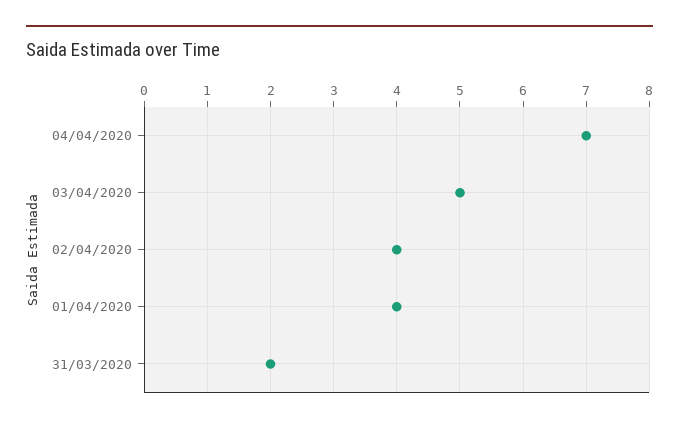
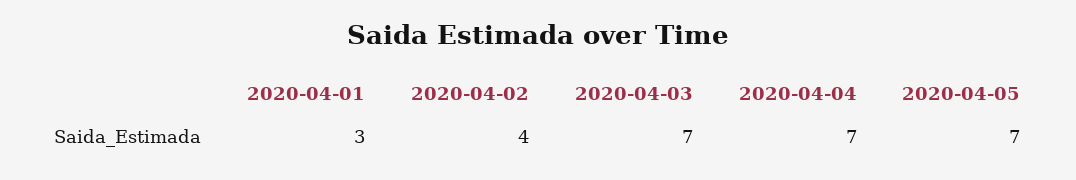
03/04/2020: 5 -> 7
01/04/2020: 4 -> 3
31/03/2020: 2 -> none
2020-04-05: none -> 7

